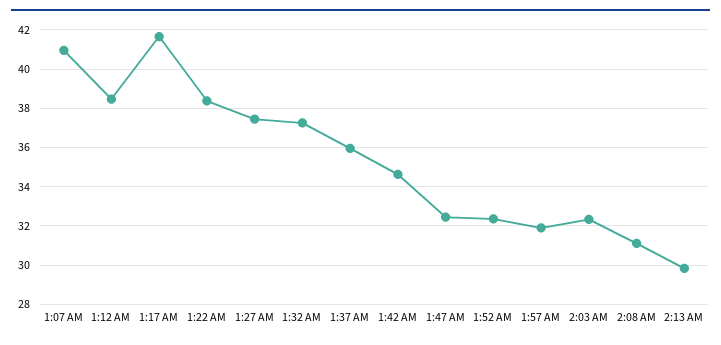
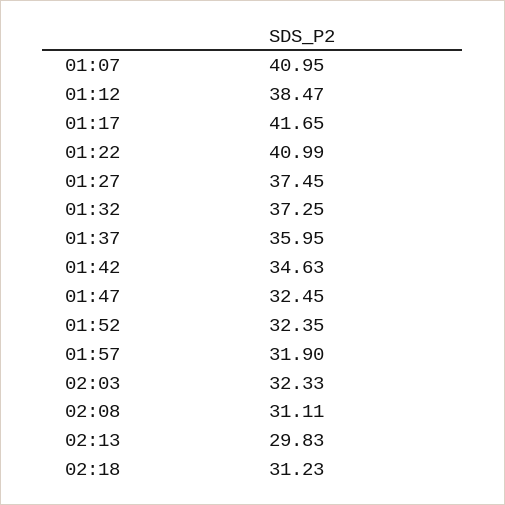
1:22 AM: 38.5 -> 40.99
02:18: none -> 31.23

